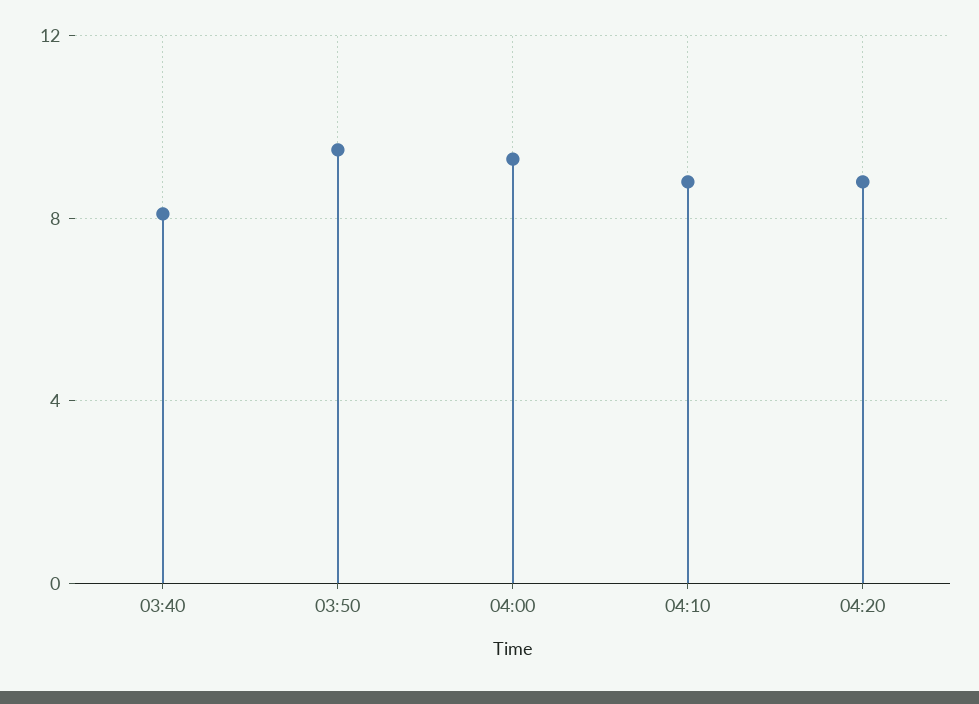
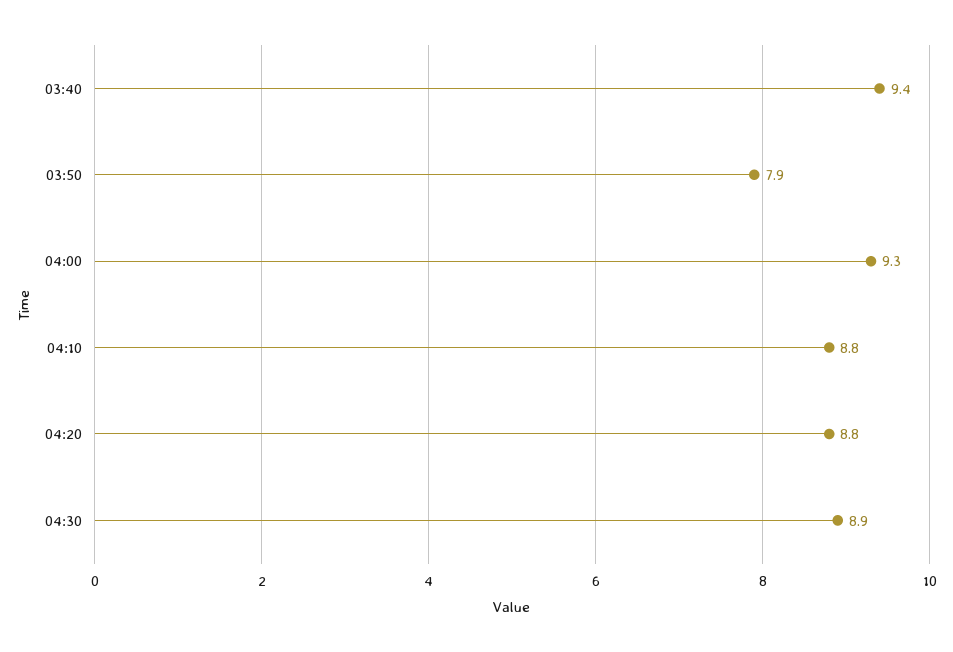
03:40: 8 -> 9.4
03:50: 9.5 -> 7.9
04:30: none -> 8.9

